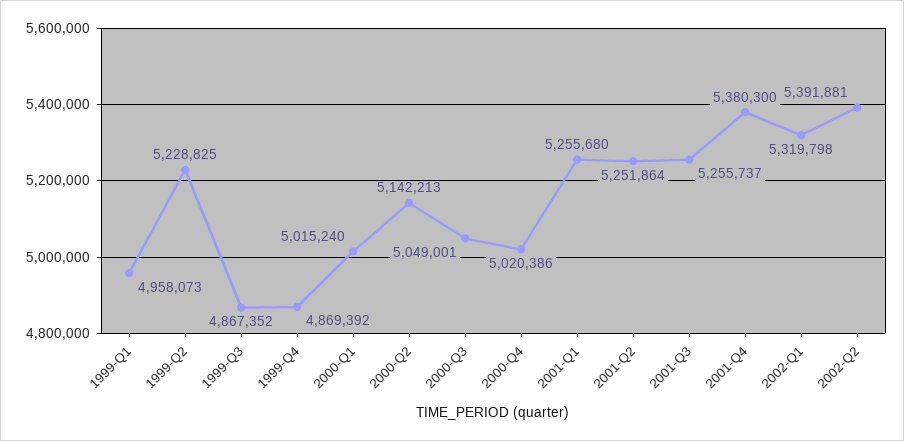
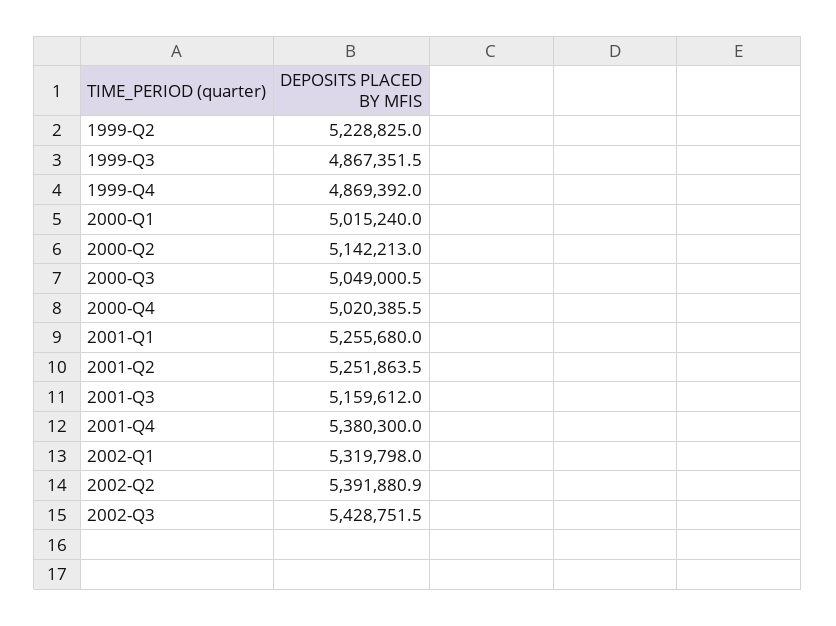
1999-Q1: 4958073 -> none
2001-Q3: 5255737 -> 5159612
2002-Q3: none -> 5428751.5

